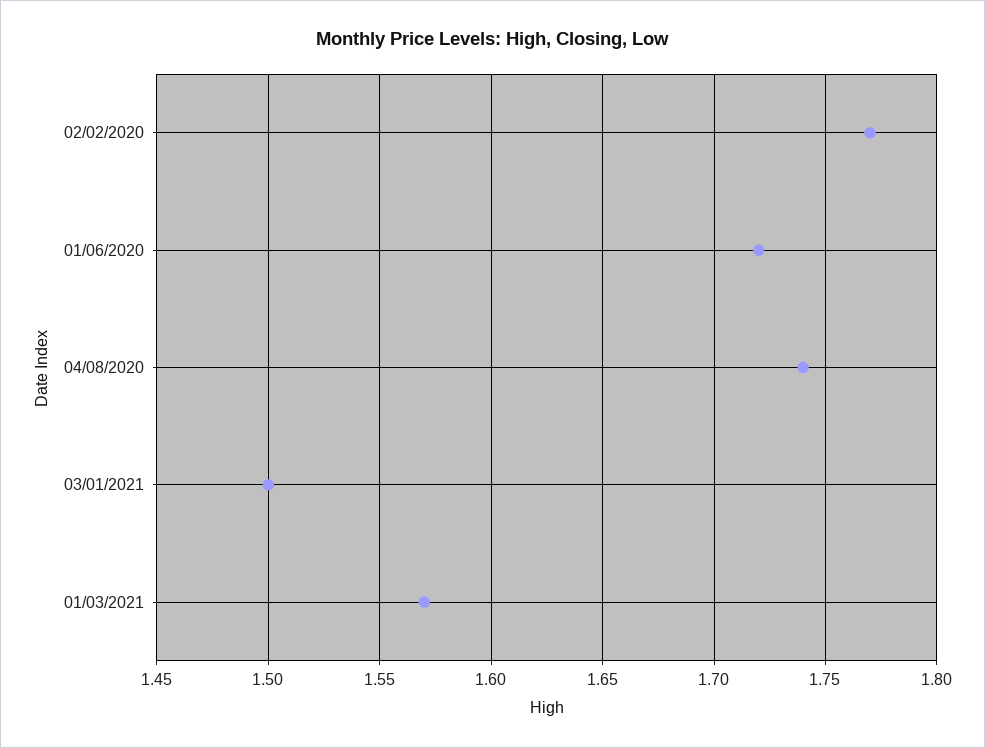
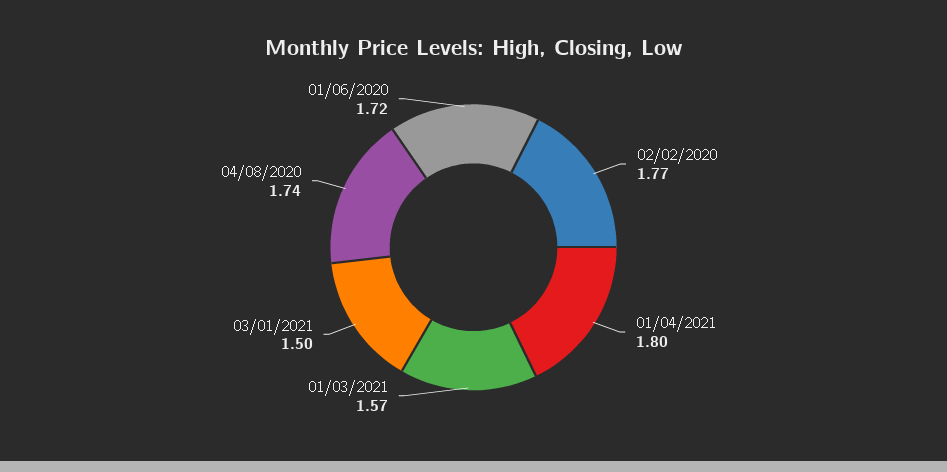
01/04/2021: none -> 1.8

